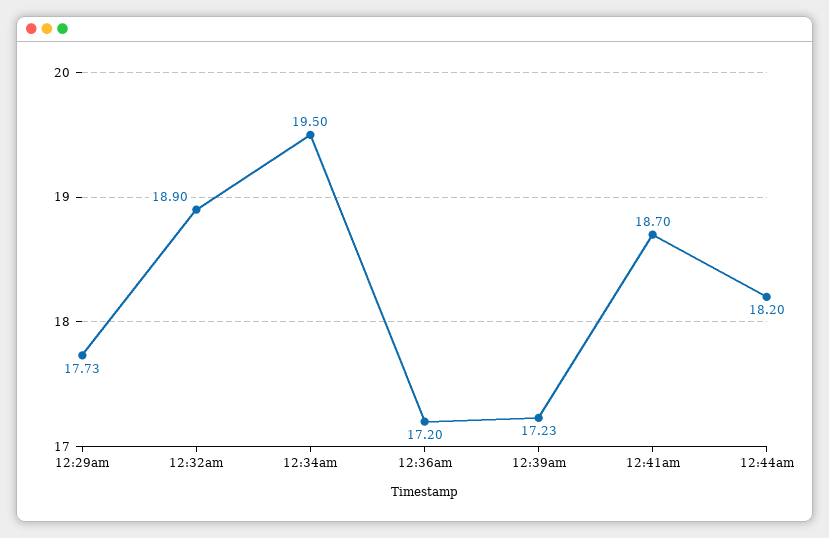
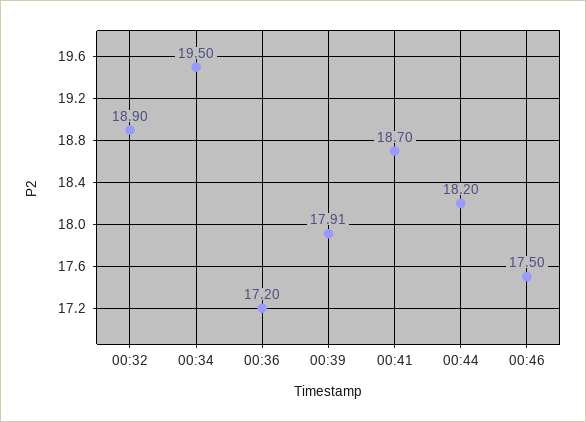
12:29am: 17.73 -> none
12:39am: 17.23 -> 17.91
00:46: none -> 17.5

